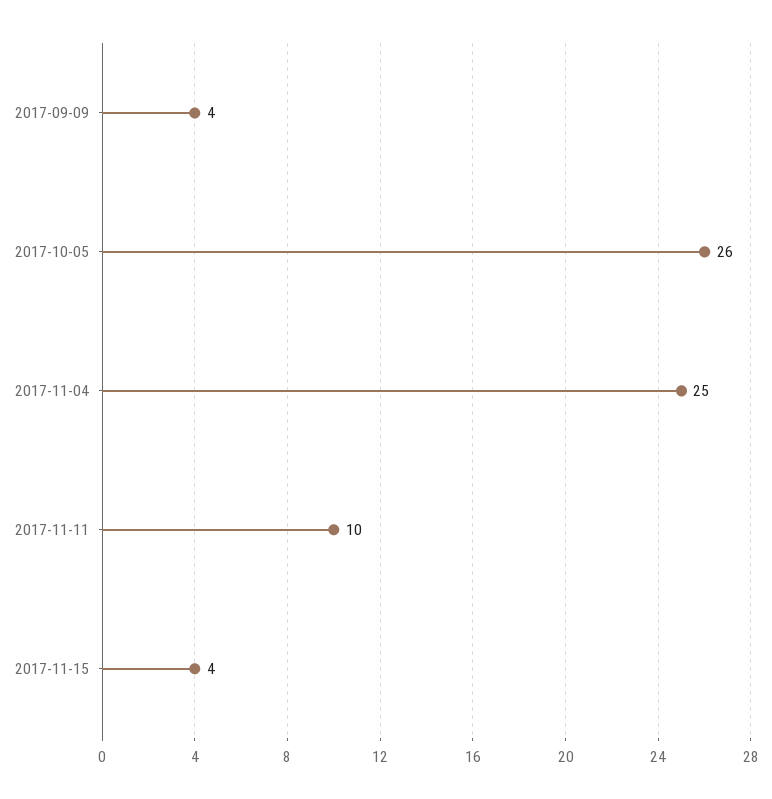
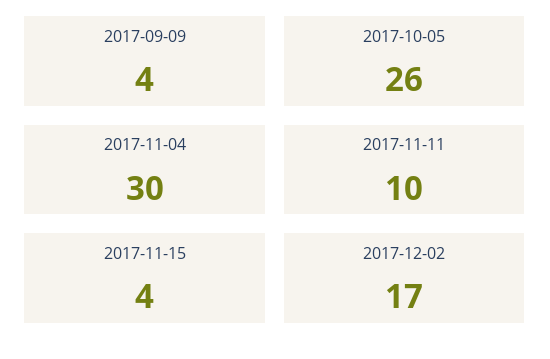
2017-11-04: 25 -> 30
2017-12-02: none -> 17

